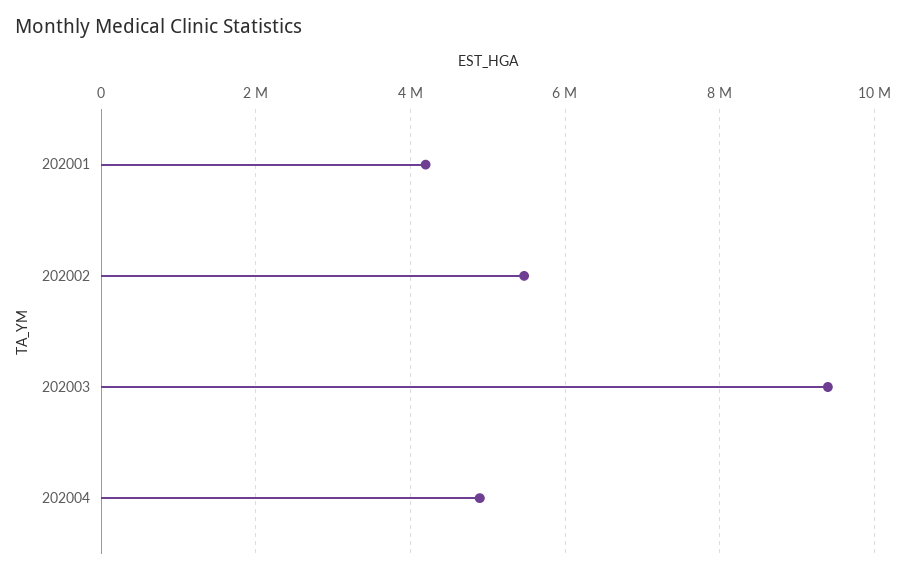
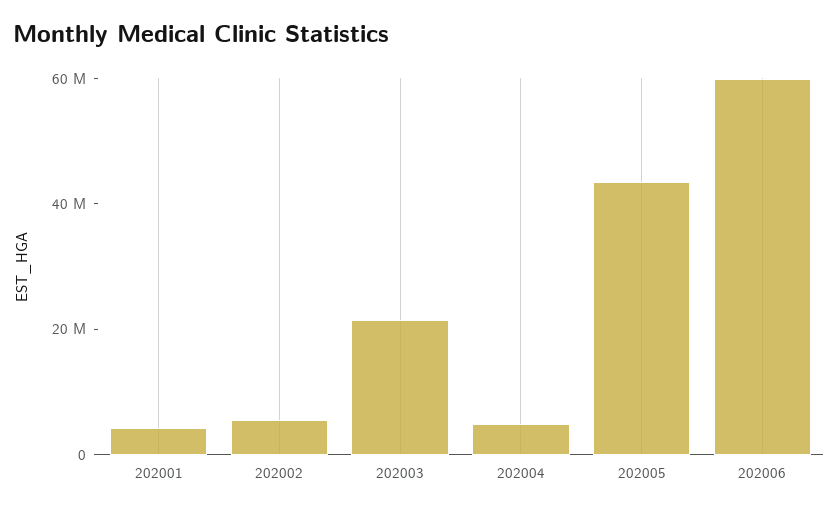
202003: 9400000 -> 20000000
202005: none -> 45000000
202006: none -> 60000000

